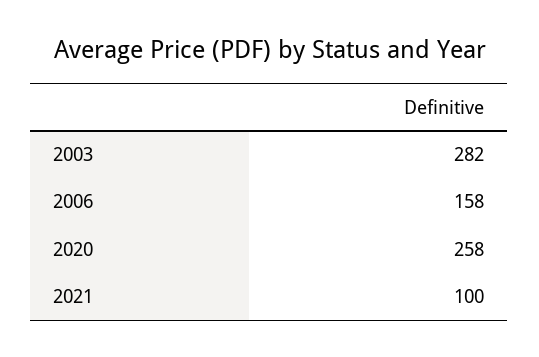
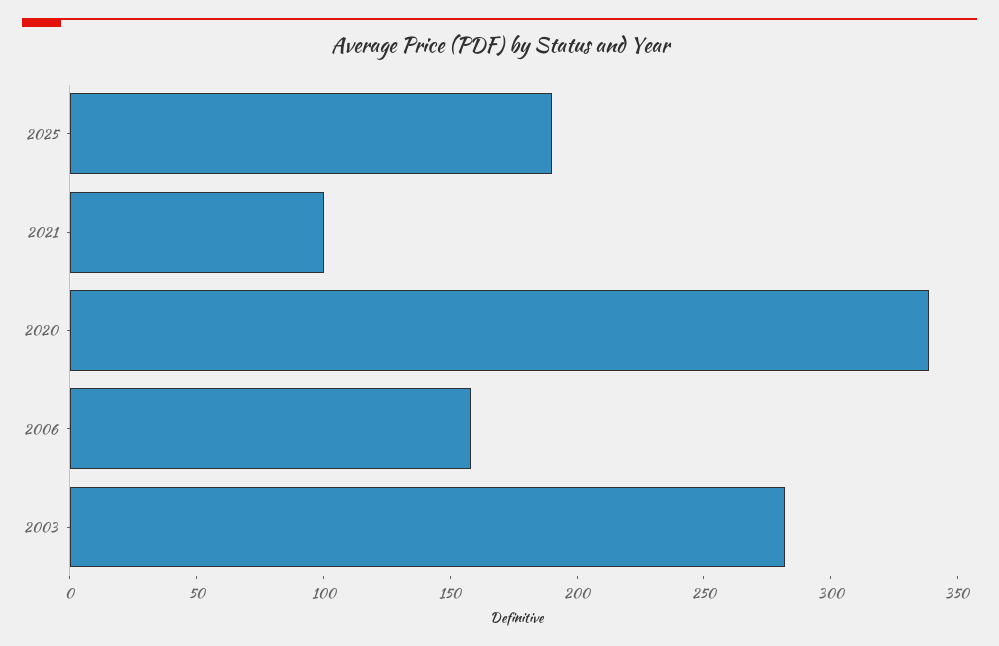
2020: 258 -> 340
2025: none -> 190

